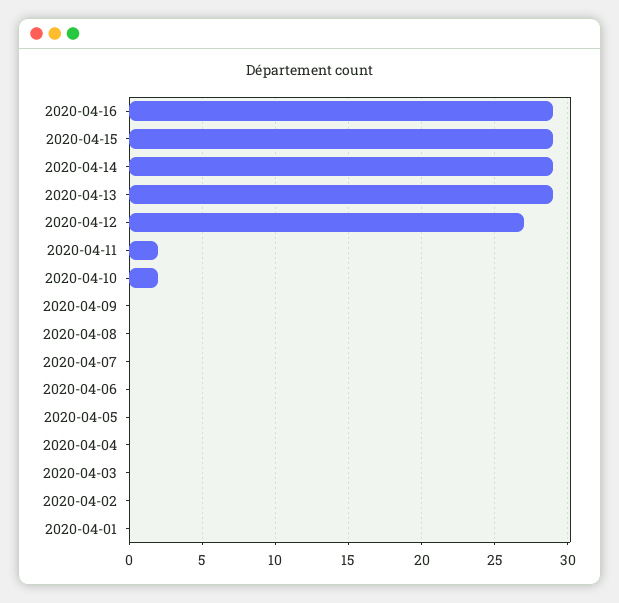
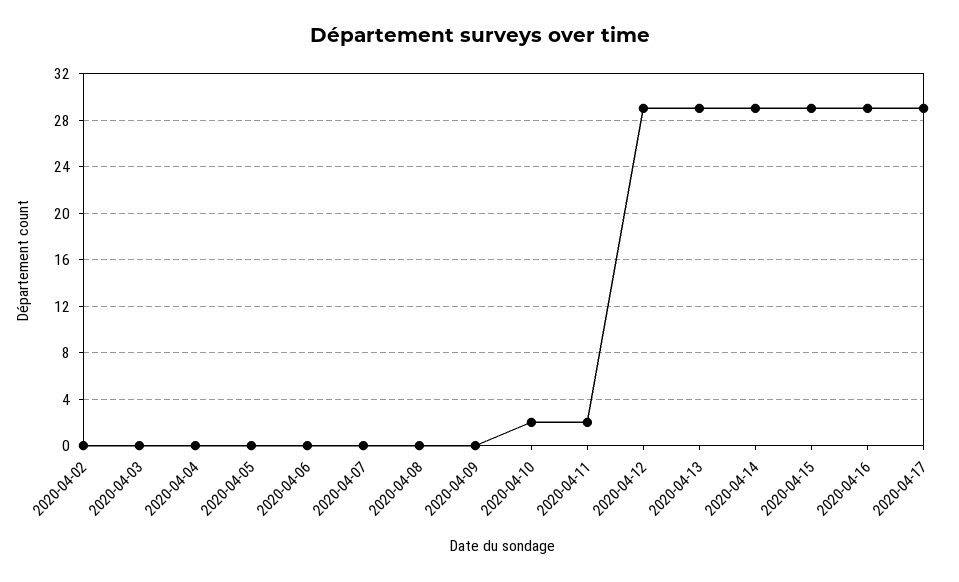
2020-04-12: 27 -> 29
2020-04-01: 0 -> none
2020-04-17: none -> 29

